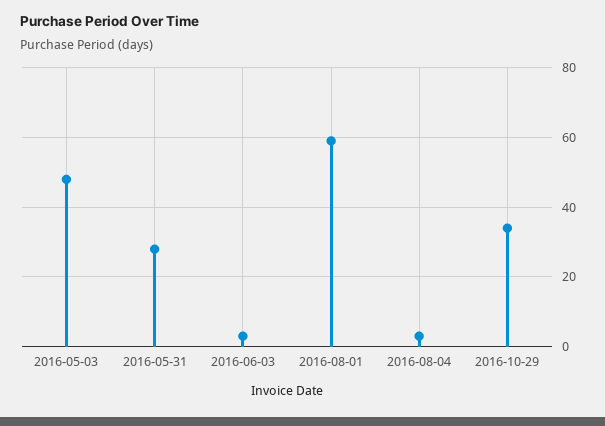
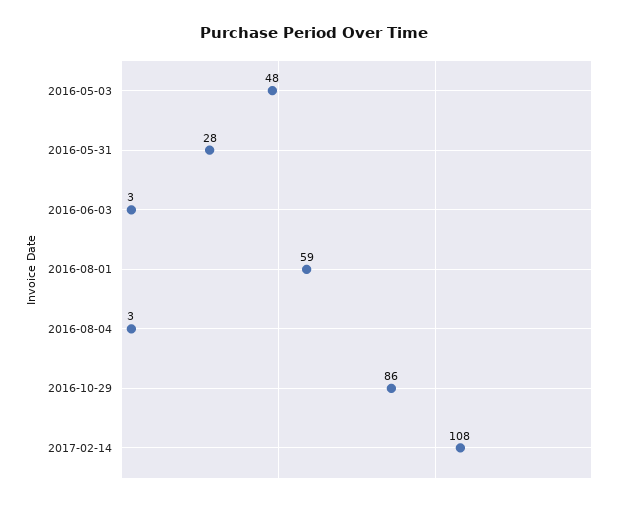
2016-10-29: 35 -> 86
2017-02-14: none -> 108

